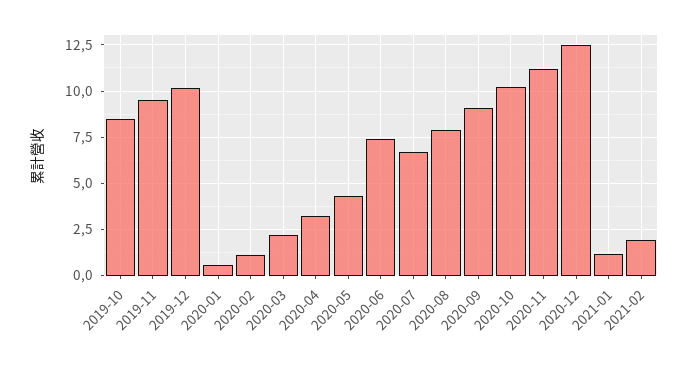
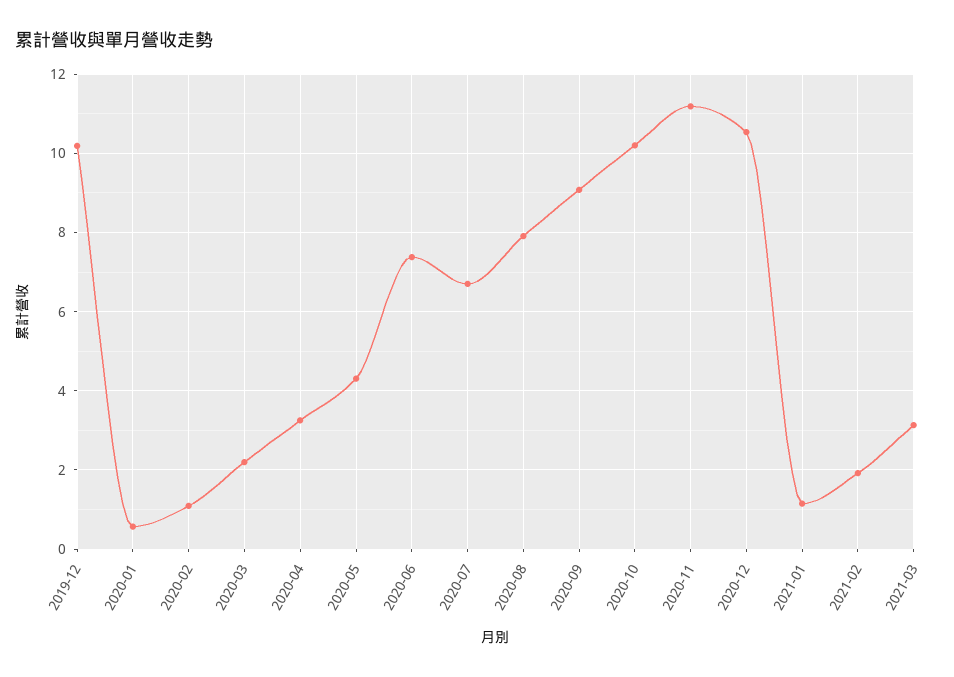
2019-10: 8.5 -> none
2019-11: 9.5 -> none
2020-12: 12.5 -> 10.6
2021-03: none -> 3.2

